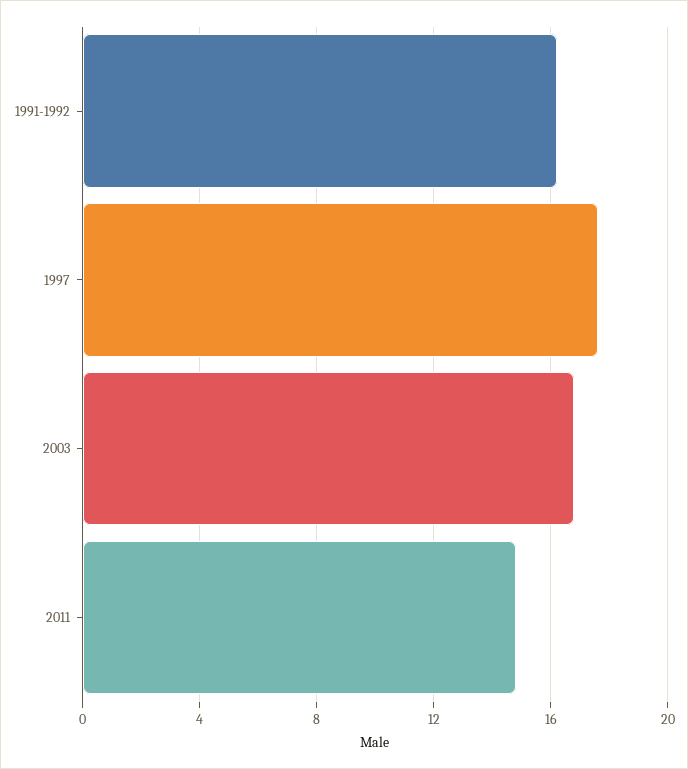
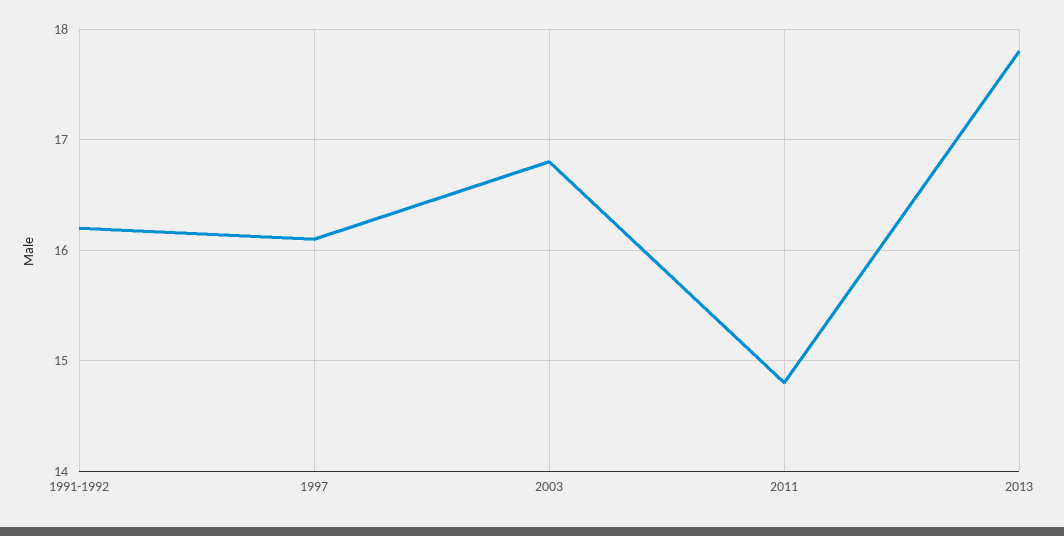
1997: 17.5 -> 16.1
2013: none -> 17.8

